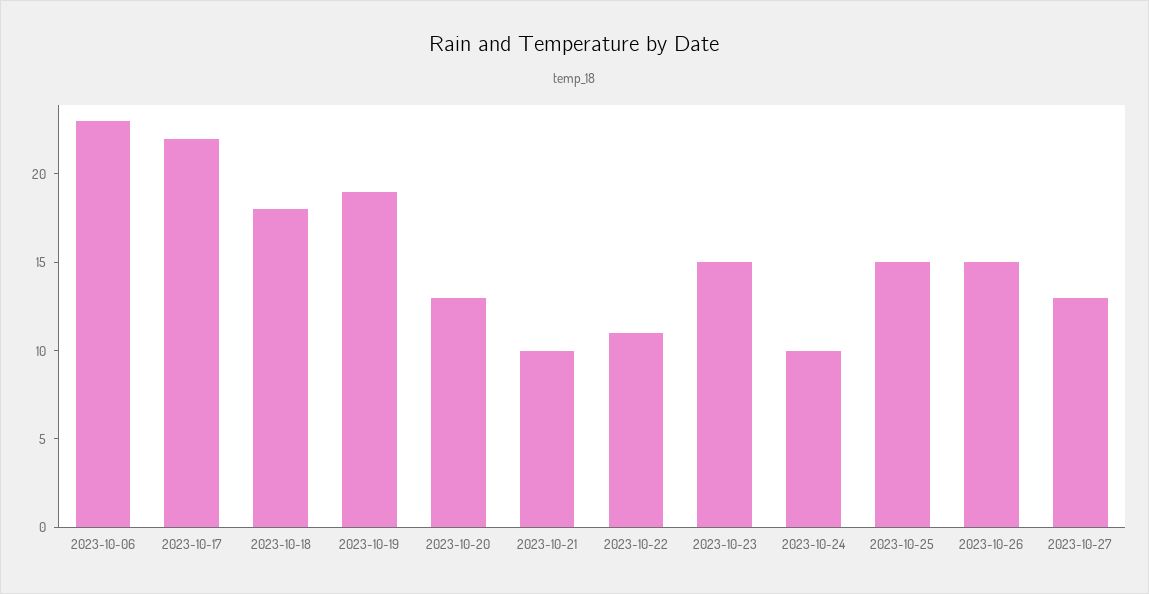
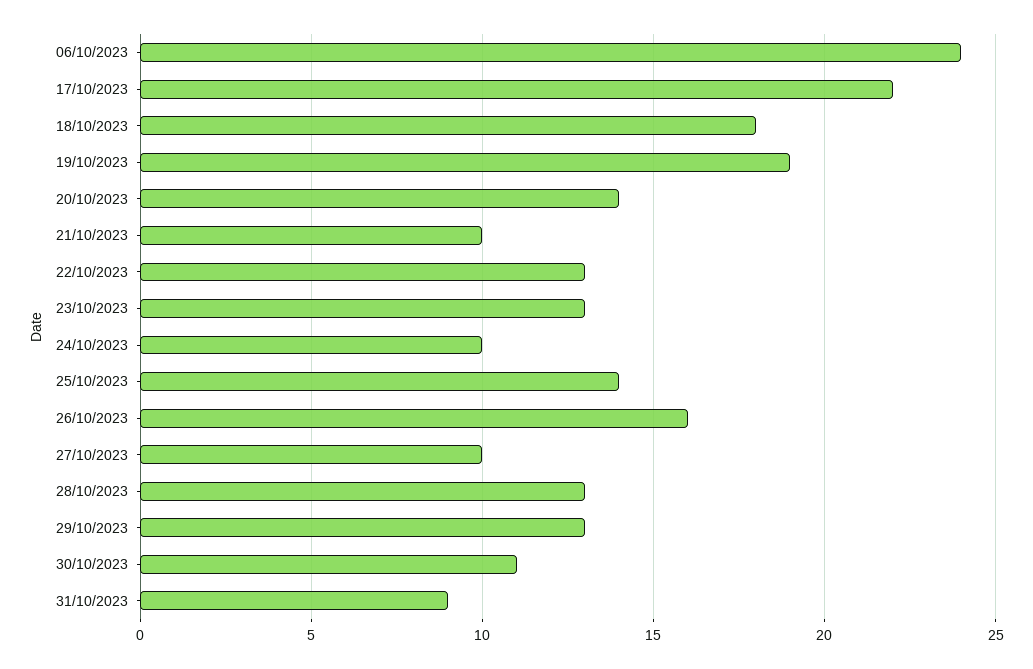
2023-10-06: 23 -> 24
2023-10-20: 13 -> 14
2023-10-22: 11 -> 13
2023-10-23: 15 -> 13
2023-10-25: 15 -> 14
2023-10-26: 15 -> 16
2023-10-27: 13 -> 10
28/10/2023: none -> 13
29/10/2023: none -> 13
30/10/2023: none -> 11
31/10/2023: none -> 9

